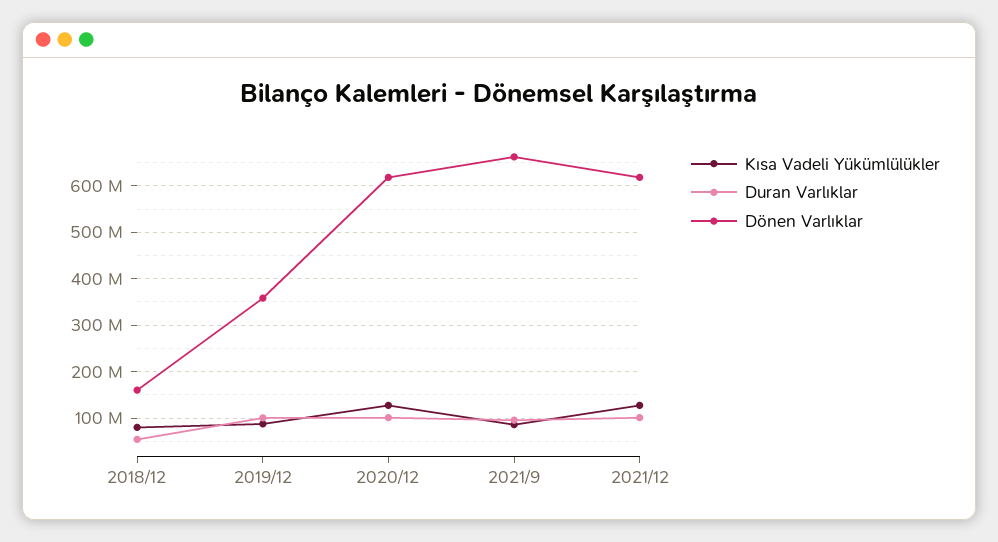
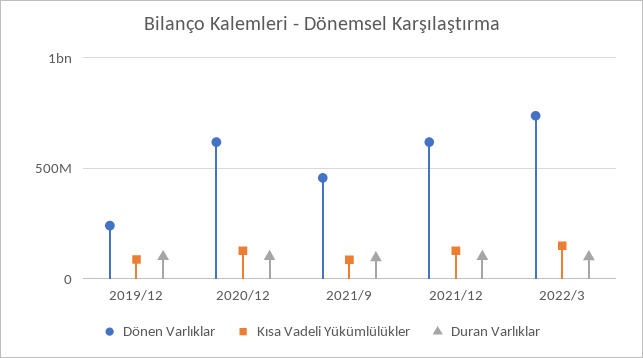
Kısa Vadeli Yükümlülükler, 2018/12: 80000000 -> none
Duran Varlıklar, 2018/12: 60000000 -> none
Dönen Varlıklar, 2018/12: 160000000 -> none
Dönen Varlıklar, 2019/12: 360000000 -> 250000000
Dönen Varlıklar, 2021/9: 660000000 -> 450000000
Dönen Varlıklar, 2022/3: none -> 750000000
Kısa Vadeli Yükümlülükler, 2022/3: none -> 150000000
Duran Varlıklar, 2022/3: none -> 100000000

